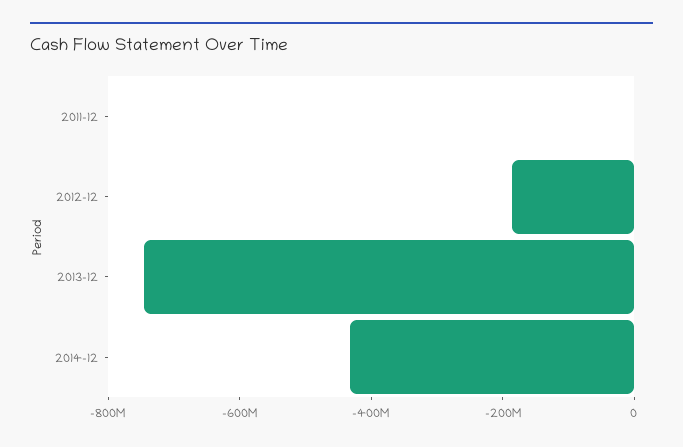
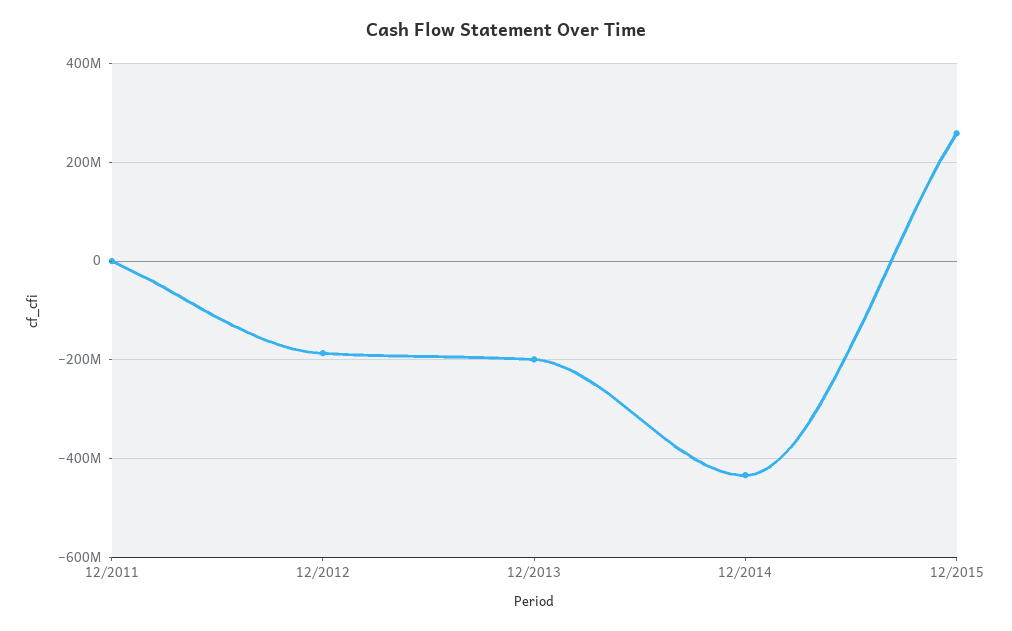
2013-12: -750000000 -> -200000000
12/2015: none -> 260000000

